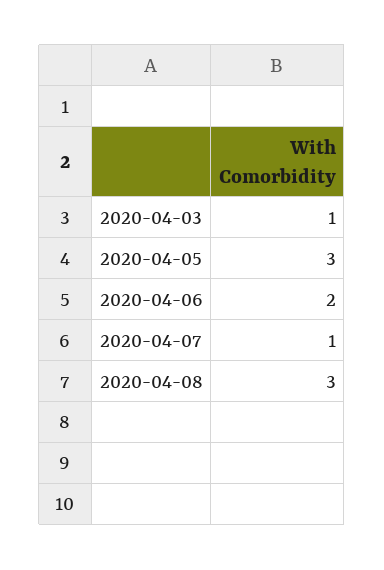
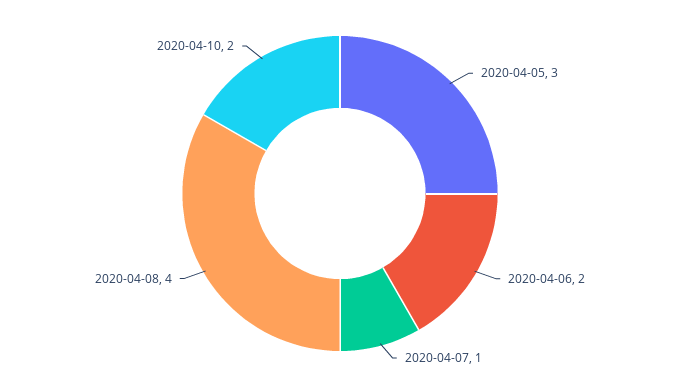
2020-04-03: 1 -> none
2020-04-08: 3 -> 4
2020-04-10: none -> 2

